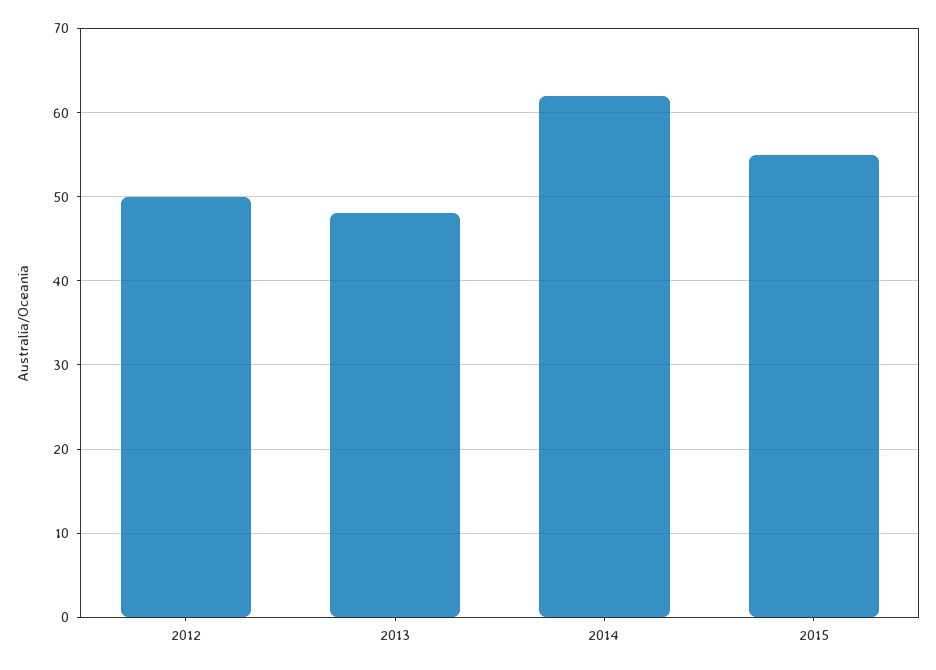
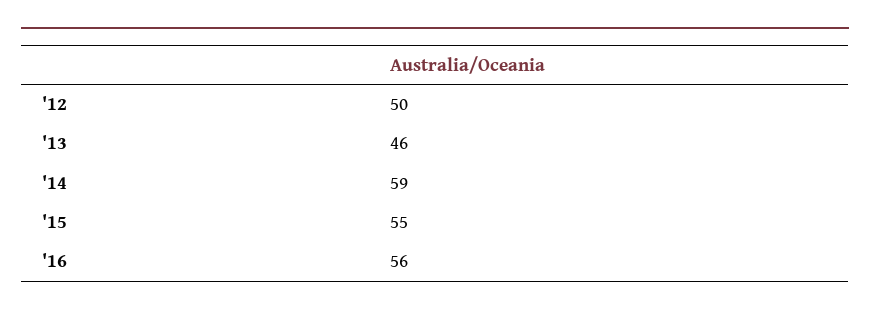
2013: 48 -> 46
2014: 62 -> 59
'16: none -> 56

